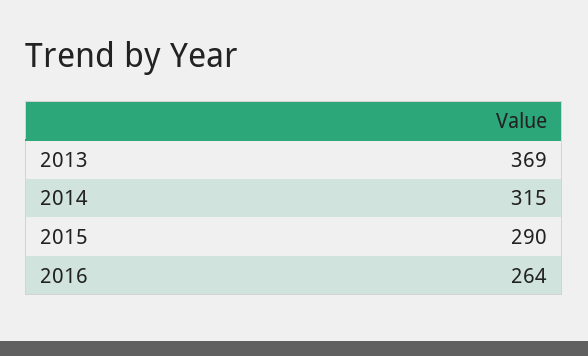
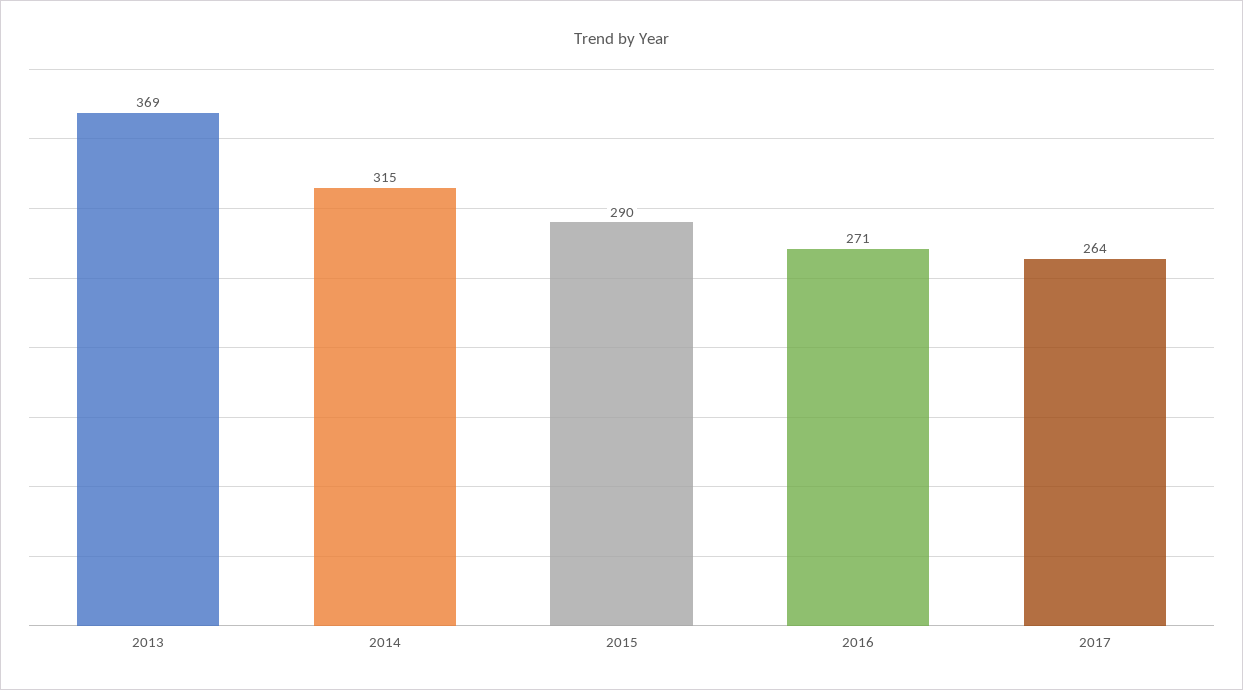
2016: 264 -> 271
2017: none -> 264

